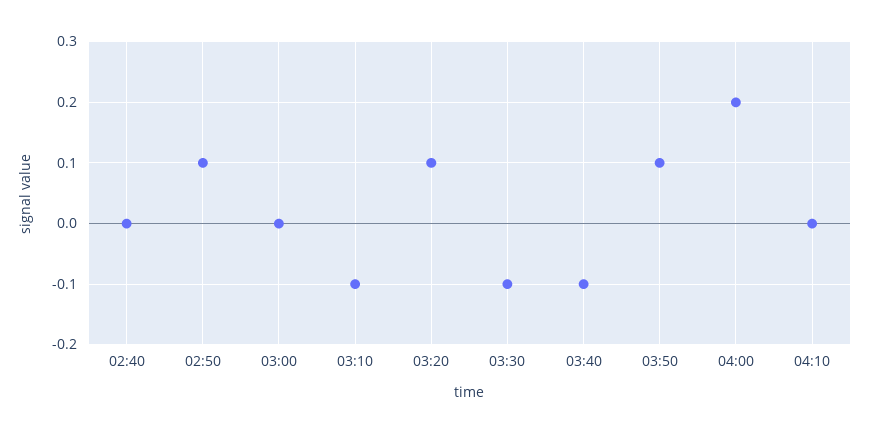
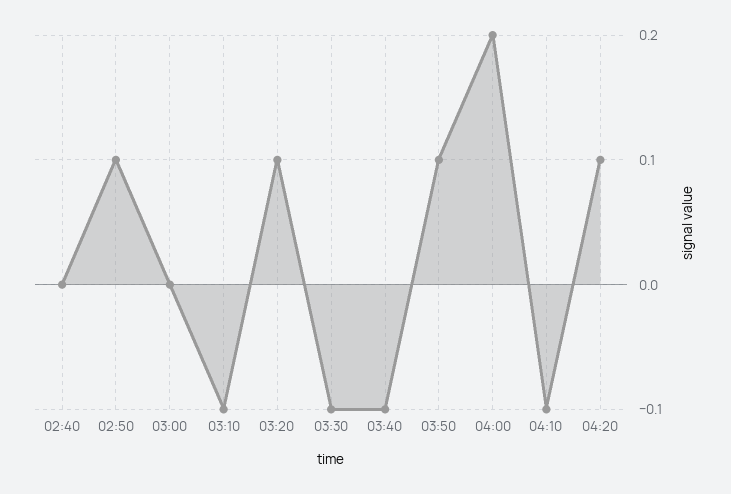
04:10: 0 -> -0.1
04:20: none -> 0.1

